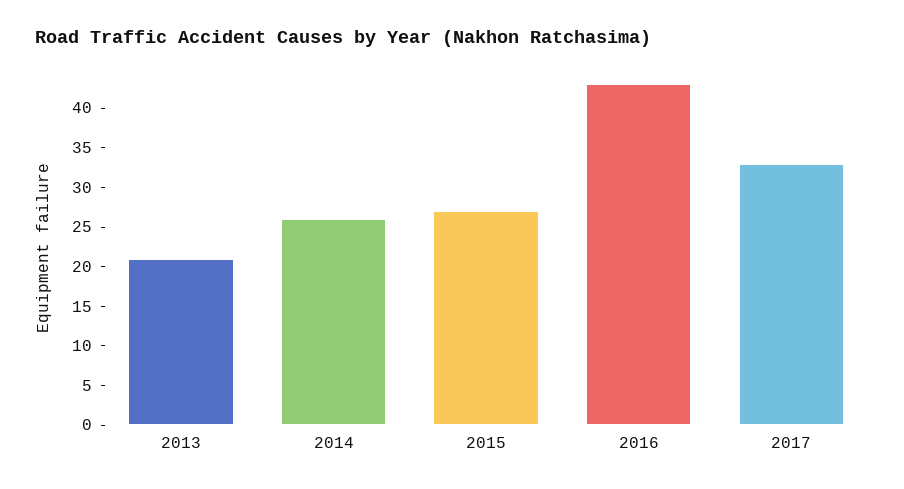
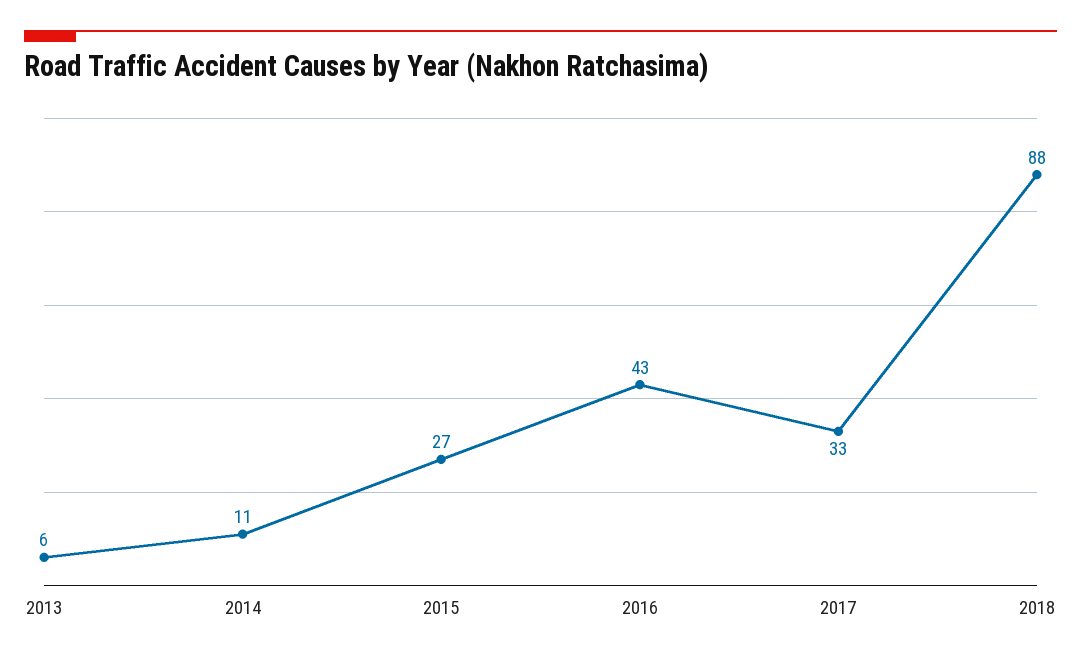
2013: 20 -> 6
2014: 25 -> 11
2018: none -> 88

